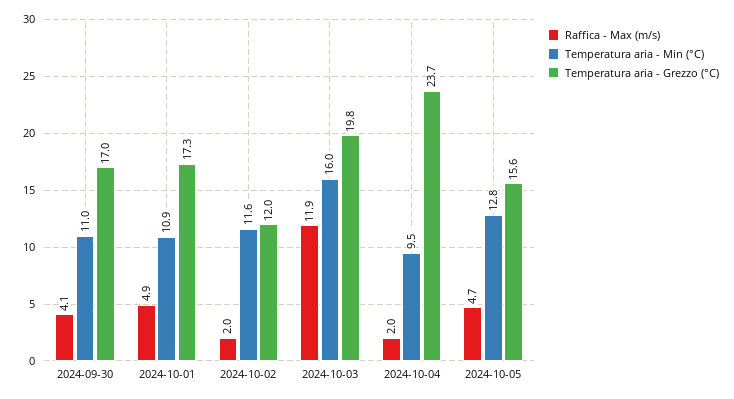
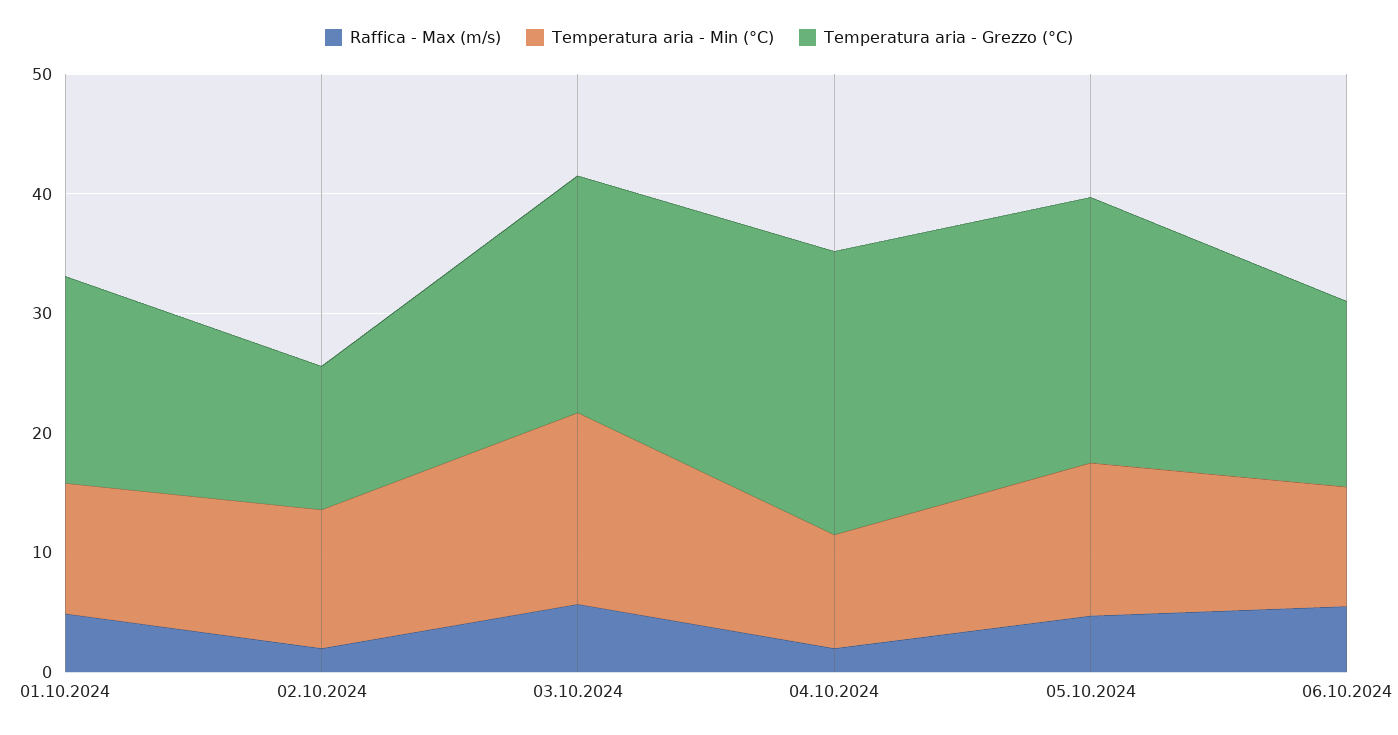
Raffica - Max (m/s), 2024-09-30: 4.1 -> none
Temperatura aria - Min (°C), 2024-09-30: 11 -> none
Temperatura aria - Grezzo (°C), 2024-09-30: 17 -> none
Raffica - Max (m/s), 2024-10-03: 11.9 -> 6
Temperatura aria - Grezzo (°C), 2024-10-05: 15.6 -> 22
Raffica - Max (m/s), 06.10.2024: none -> 6
Temperatura aria - Min (°C), 06.10.2024: none -> 10
Temperatura aria - Grezzo (°C), 06.10.2024: none -> 16

